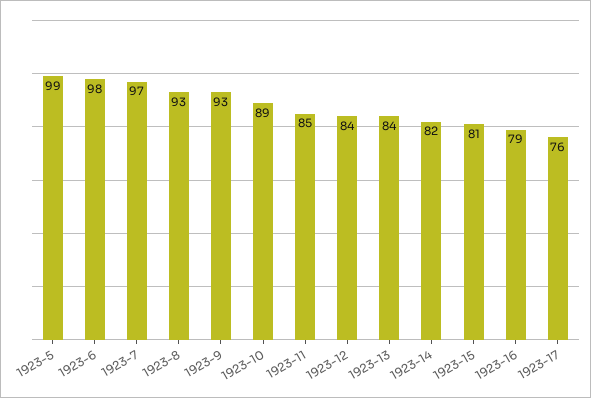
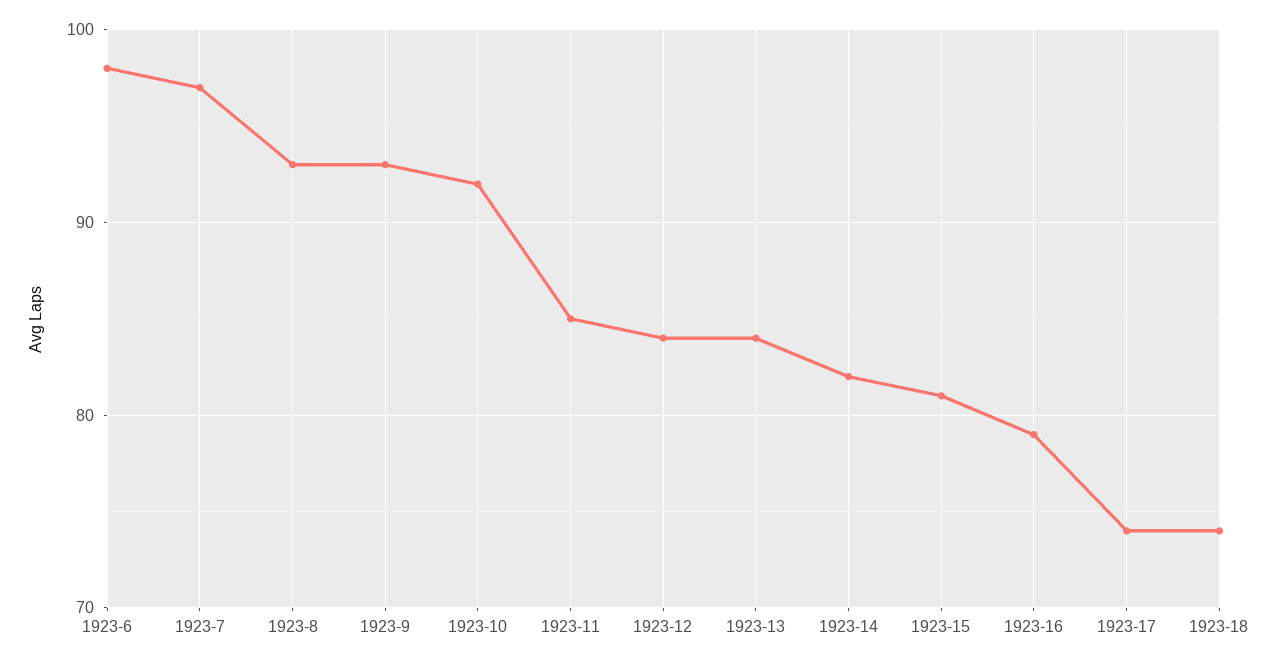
1923-5: 99 -> none
1923-10: 89 -> 92
1923-17: 76 -> 74
1923-18: none -> 74

